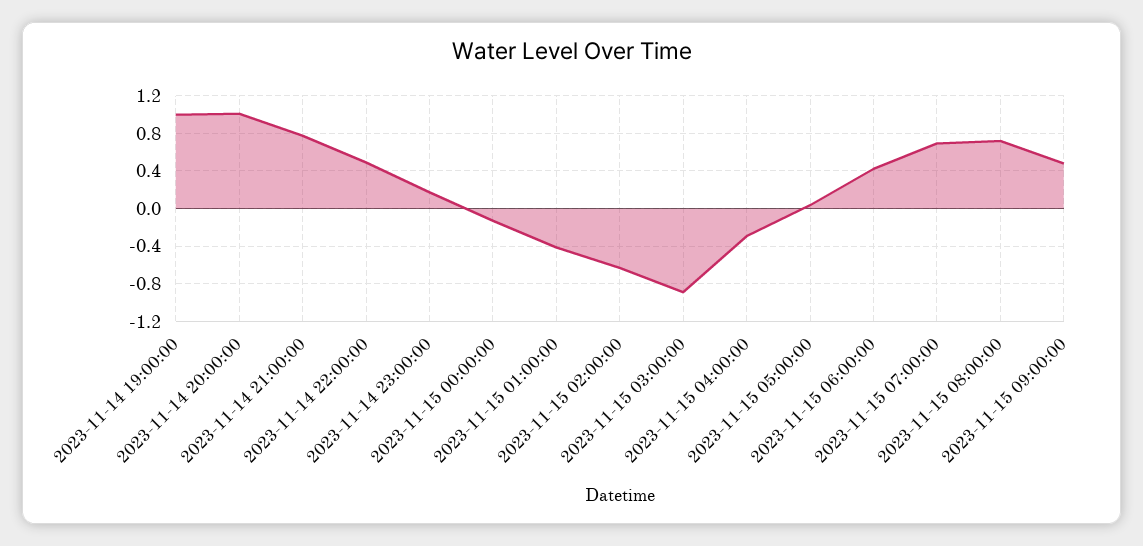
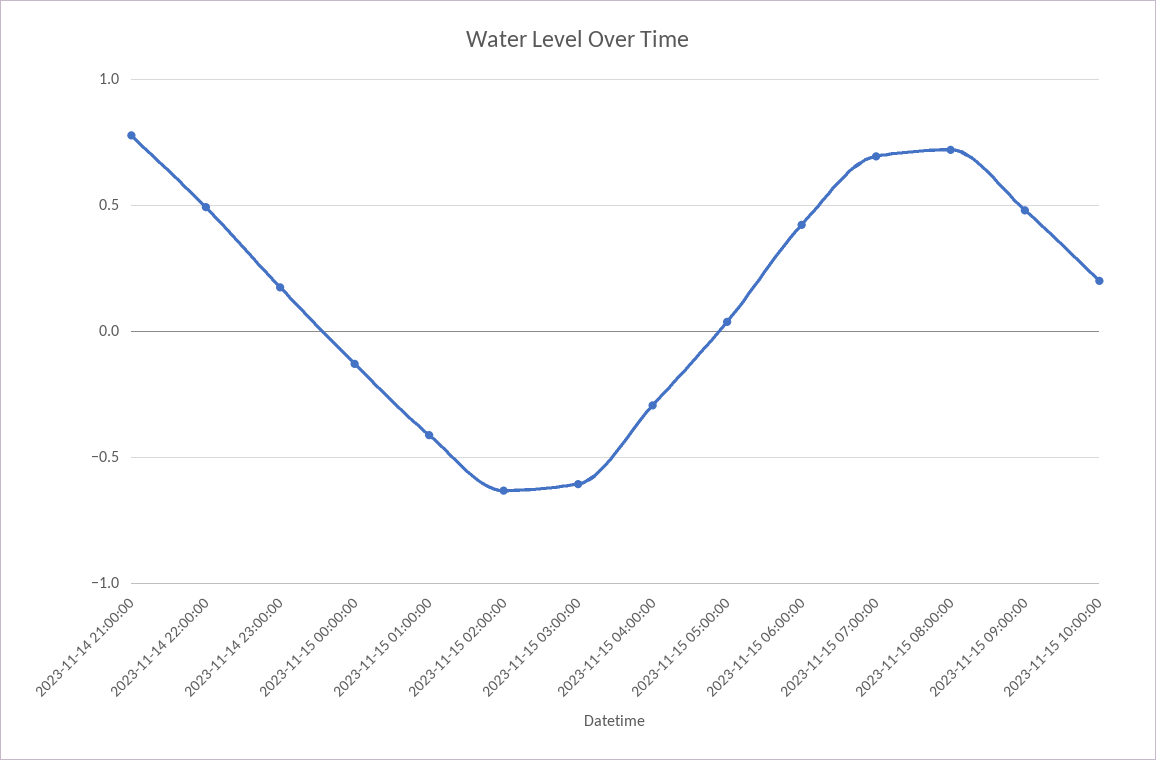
2023-11-14 19:00:00: 1 -> none
2023-11-14 20:00:00: 1 -> none
2023-11-15 03:00:00: -0.9 -> -0.6
2023-11-15 10:00:00: none -> 0.2

